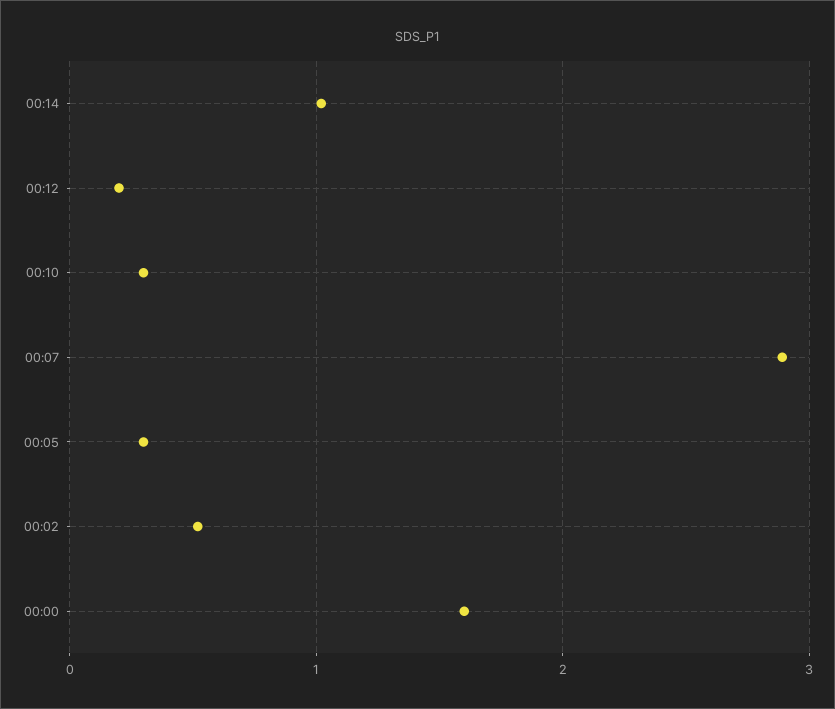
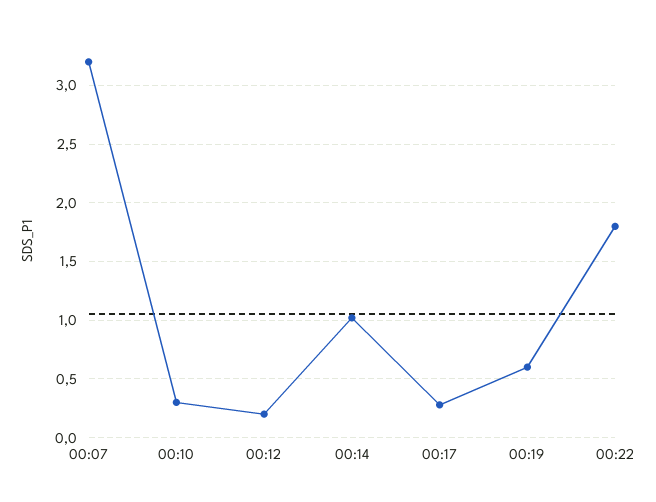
00:07: 2.9 -> 3.2
00:05: 0.3 -> none
00:02: 0.5 -> none
00:00: 1.6 -> none
00:17: none -> 0.3
00:19: none -> 0.6
00:22: none -> 1.8

